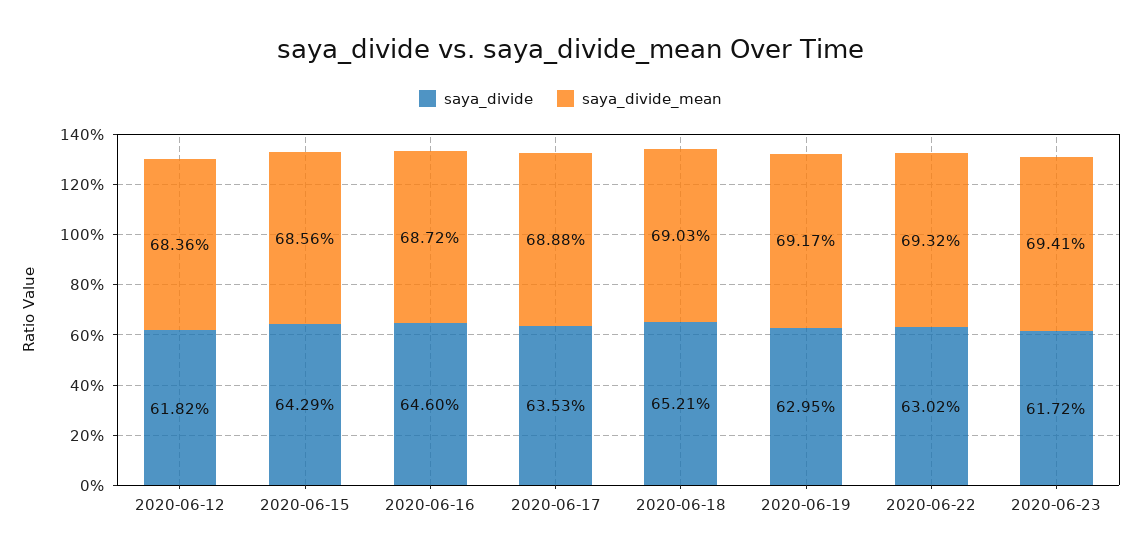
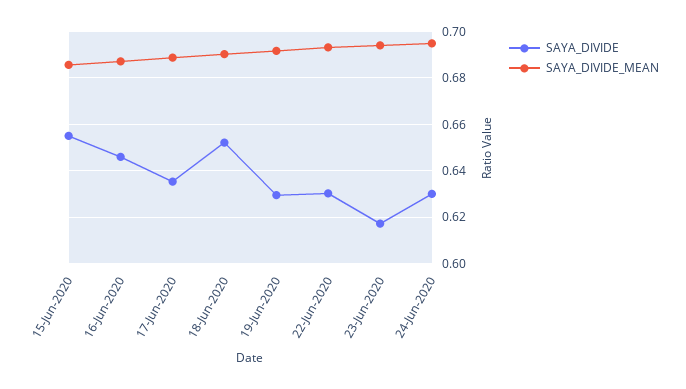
saya_divide, 2020-06-12: 0.6182 -> none
saya_divide_mean, 2020-06-12: 0.6836 -> none
saya_divide, 2020-06-15: 0.6429 -> 0.655
saya_divide, 24-Jun-2020: none -> 0.63
saya_divide_mean, 24-Jun-2020: none -> 0.695

